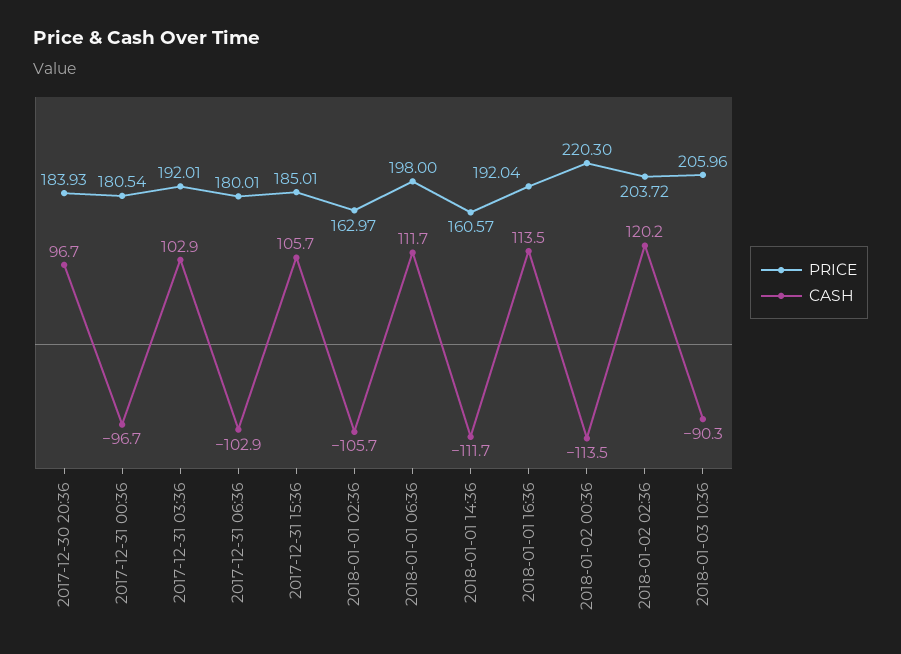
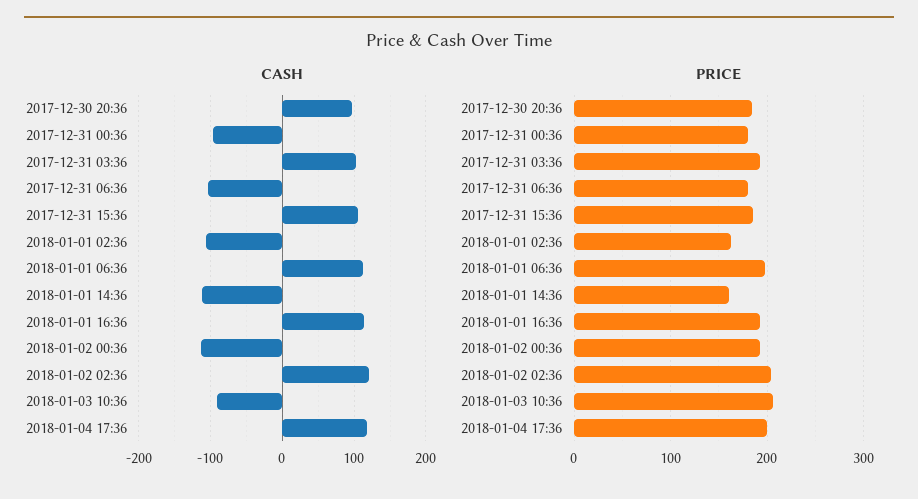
PRICE, 2018-01-02 00:36: 220.3 -> 190
CASH, 2018-01-04 17:36: none -> 120
PRICE, 2018-01-04 17:36: none -> 200

